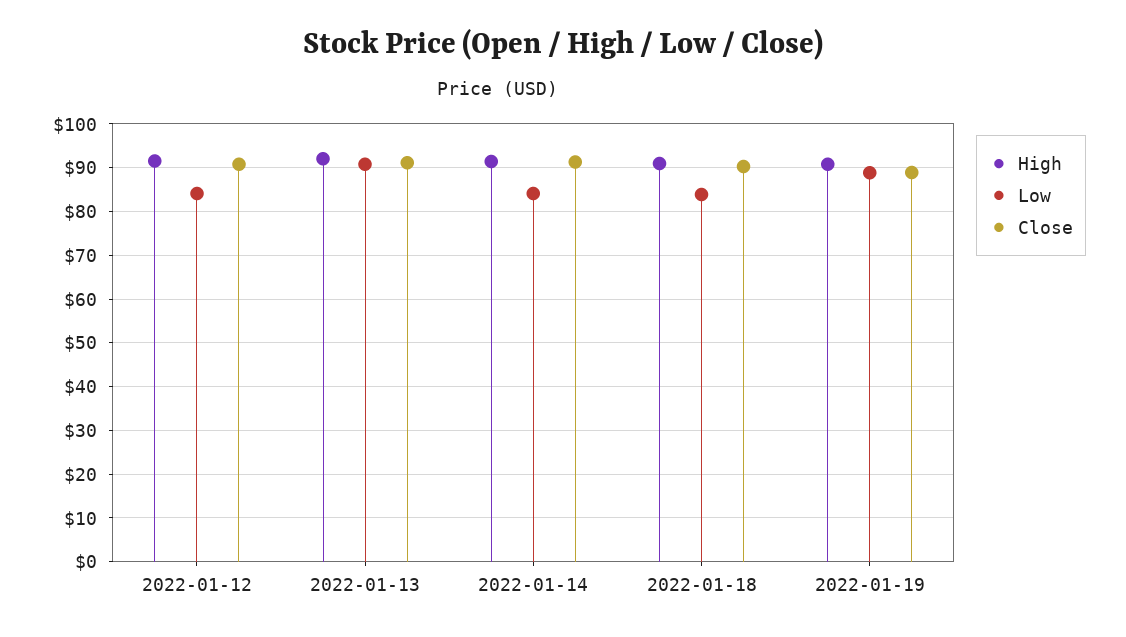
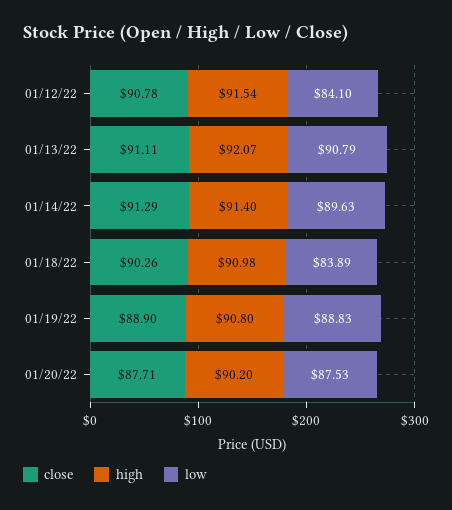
Low, 2022-01-14: 84 -> 89.63
Close, 01/20/22: none -> 87.71
High, 01/20/22: none -> 90.2
Low, 01/20/22: none -> 87.53

